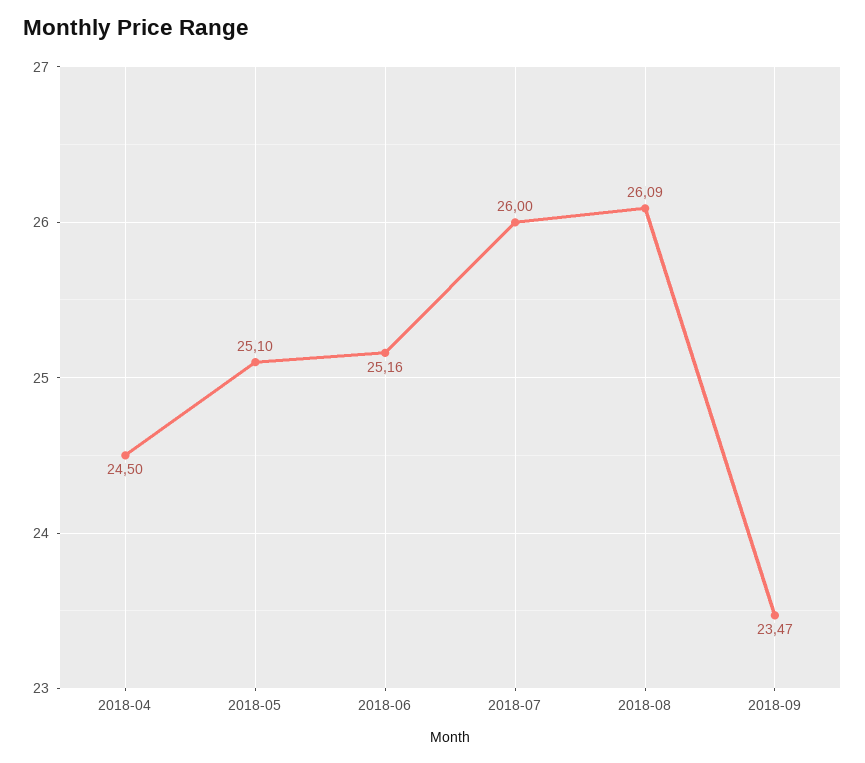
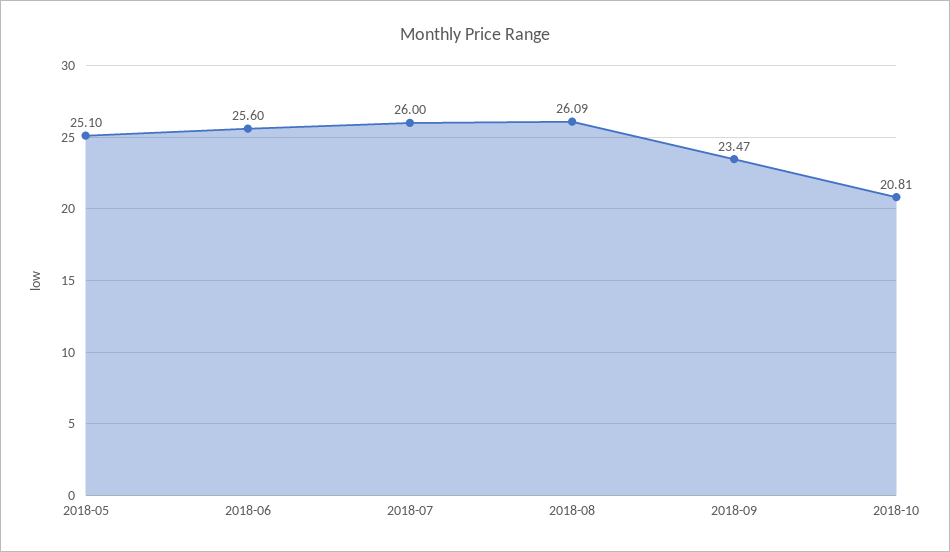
2018-04: 24.5 -> none
2018-06: 25.16 -> 25.6
2018-10: none -> 20.81

